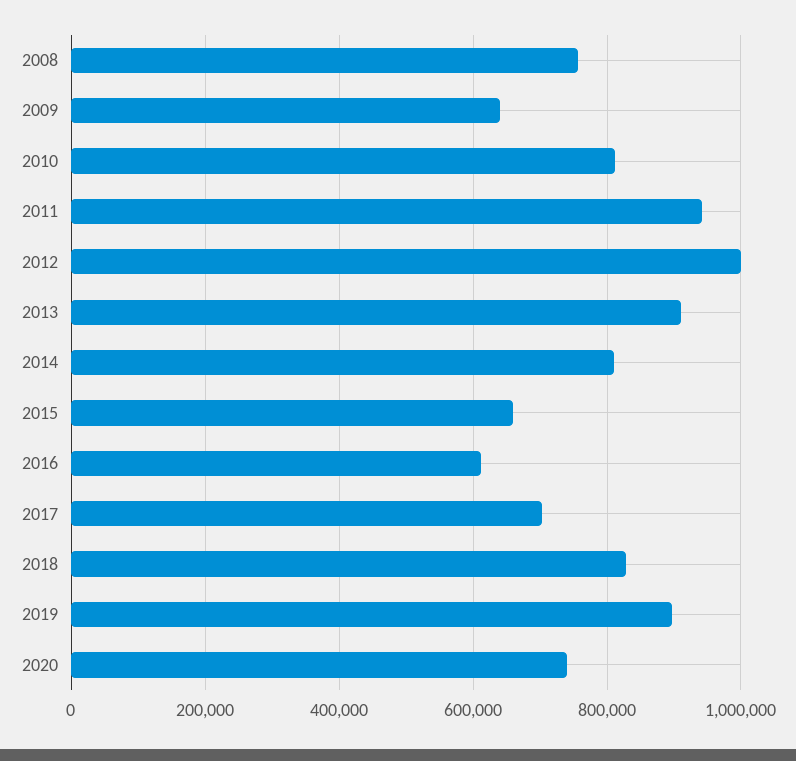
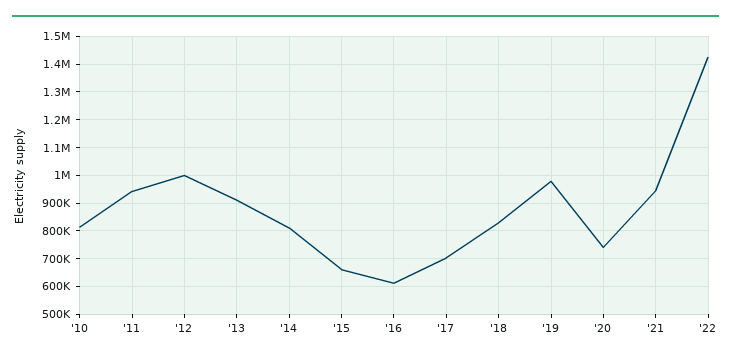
2008: 760000 -> none
2009: 640000 -> none
2019: 900000 -> 975000
'21: none -> 950000
'22: none -> 1425000

